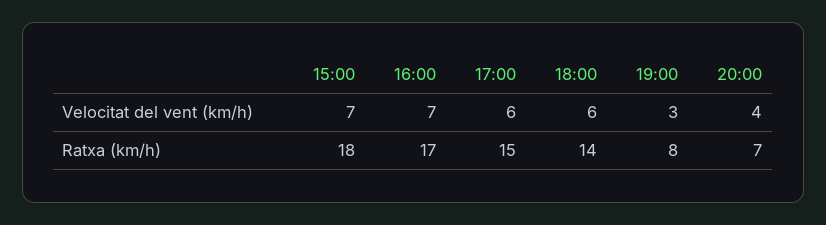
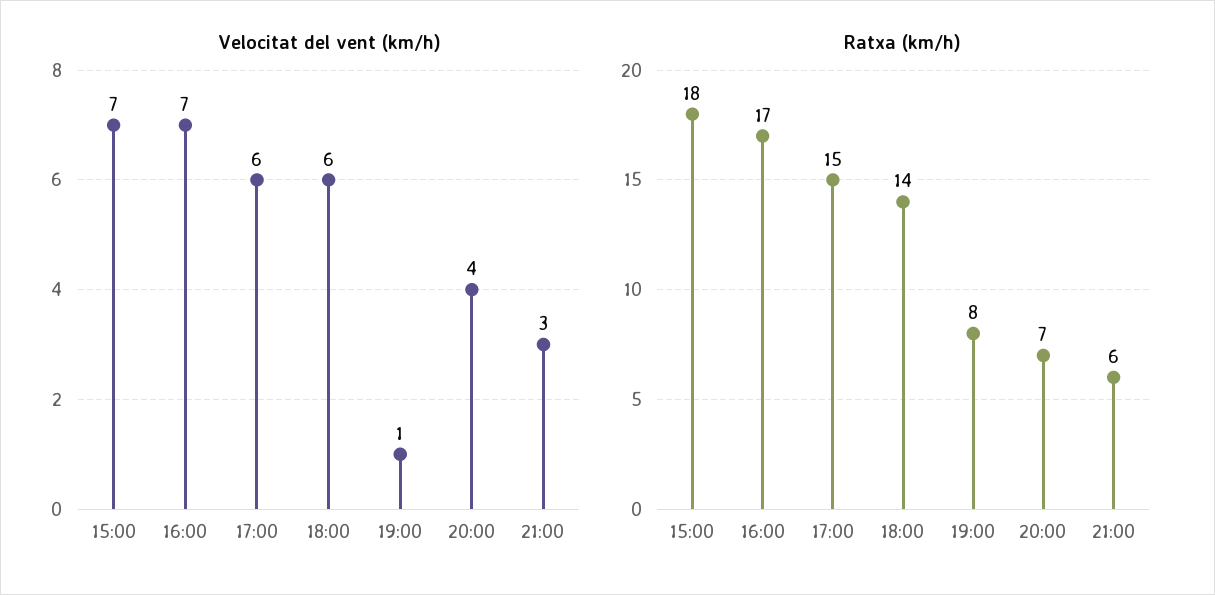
Velocitat del vent (km/h), 19:00: 3 -> 1
Velocitat del vent (km/h), 21:00: none -> 3
Ratxa (km/h), 21:00: none -> 6

